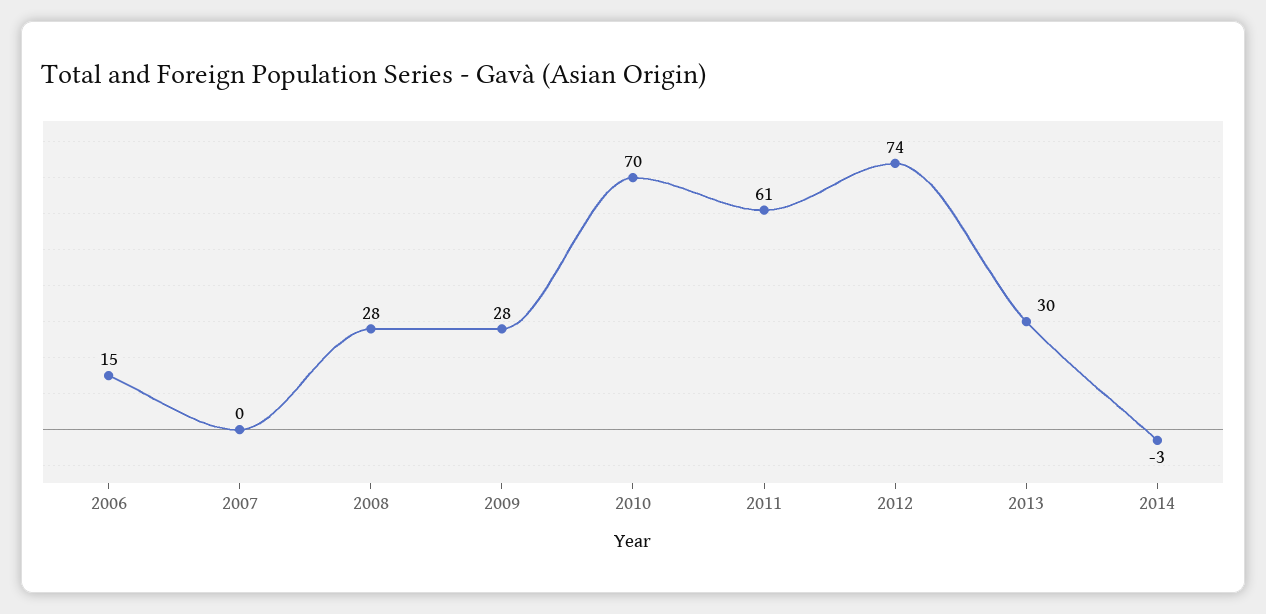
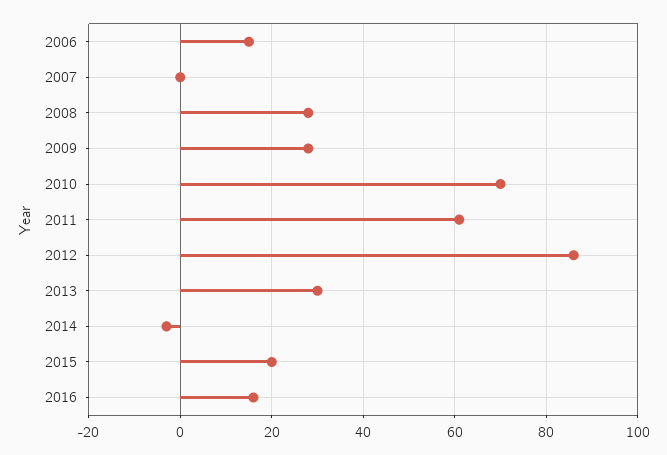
2012: 74 -> 85
2015: none -> 20
2016: none -> 15

